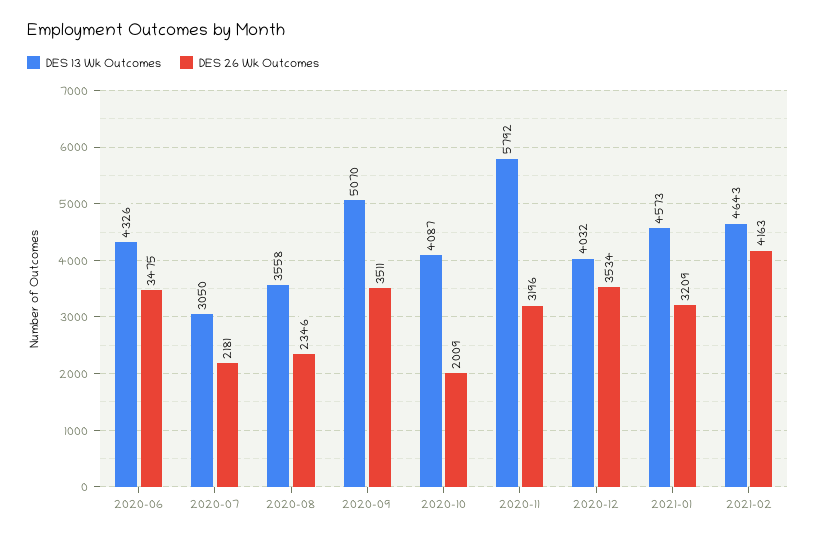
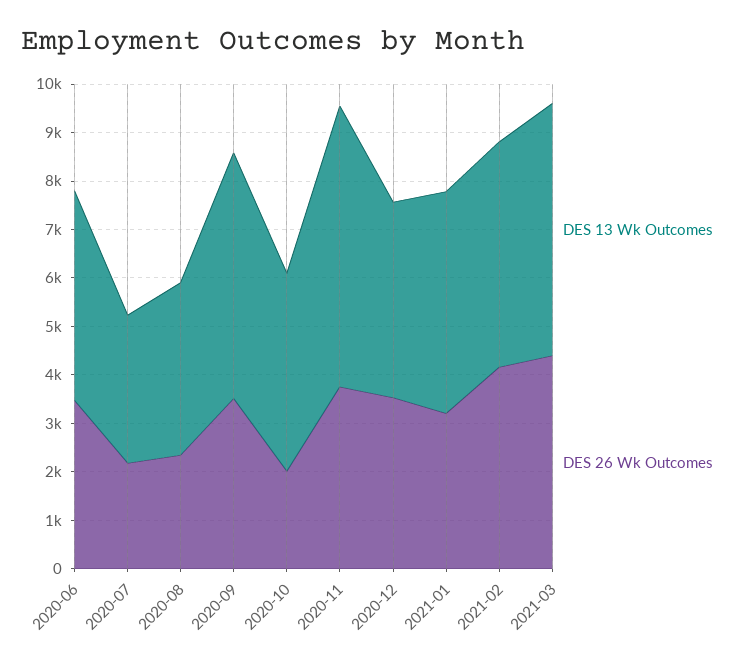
DES 26 Wk Outcomes, 2020-11: 3196 -> 3800
DES 13 Wk Outcomes, 2021-03: none -> 5200
DES 26 Wk Outcomes, 2021-03: none -> 4400

